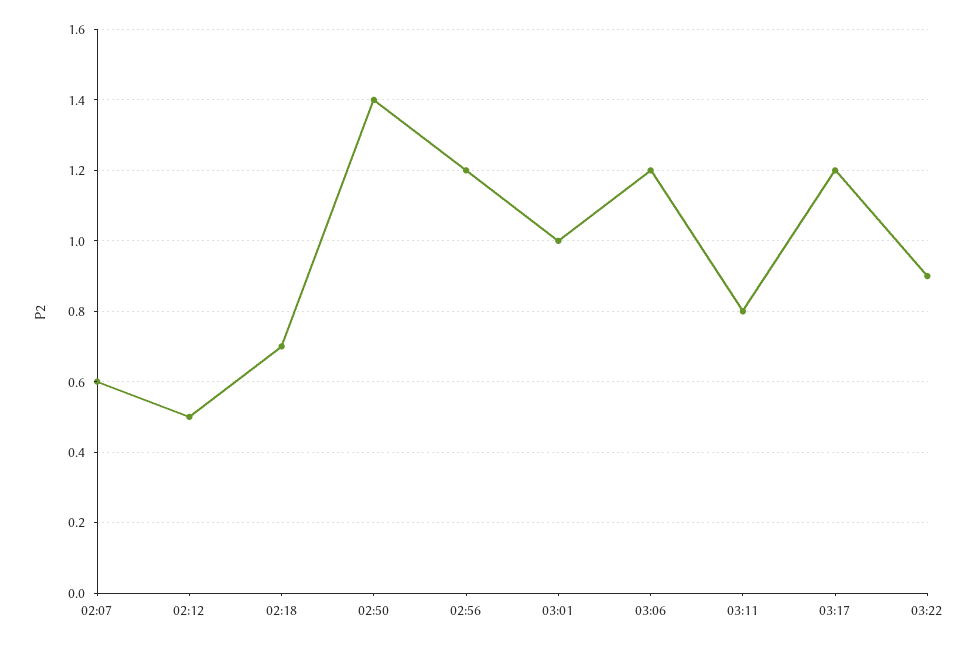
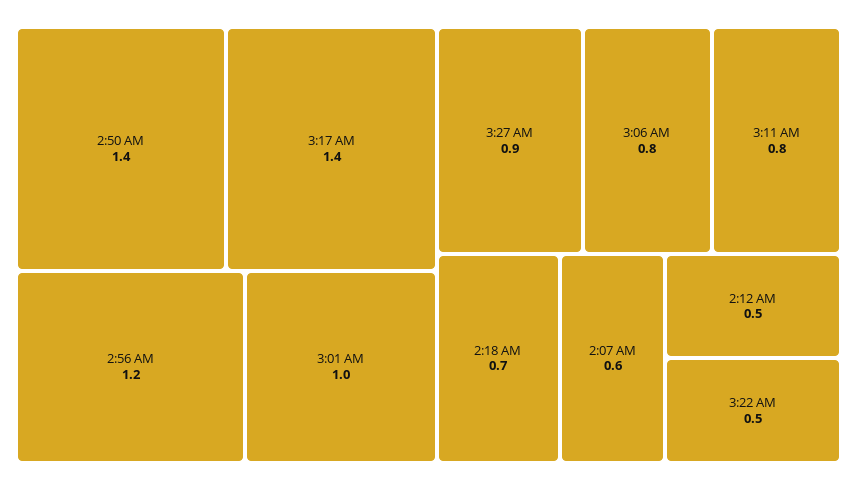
03:06: 1.2 -> 0.8
03:17: 1.2 -> 1.4
03:22: 0.9 -> 0.5
3:27 AM: none -> 0.9

